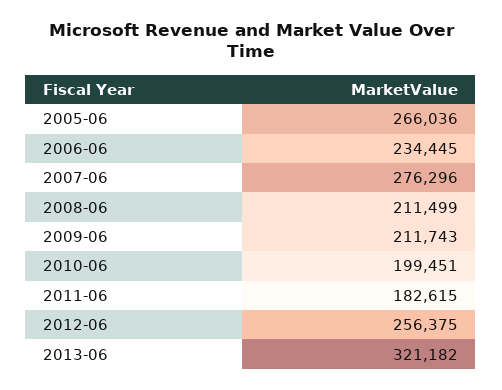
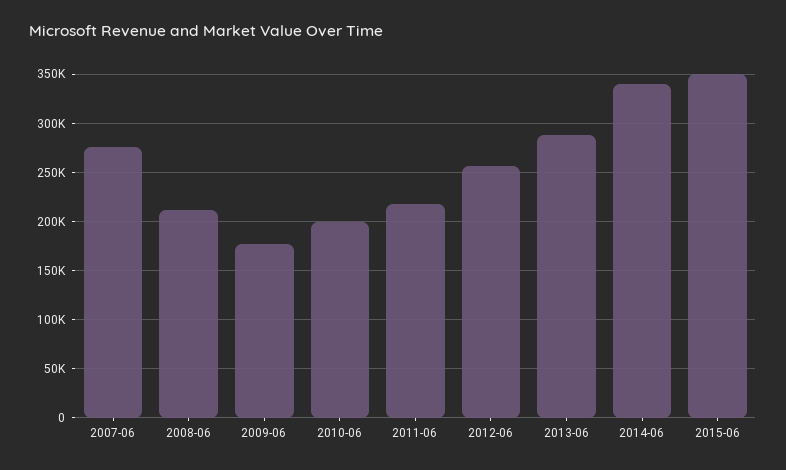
2005-06: 266036 -> none
2006-06: 234445 -> none
2009-06: 211743 -> 180000
2011-06: 182615 -> 220000
2013-06: 321182 -> 290000
2014-06: none -> 340000
2015-06: none -> 350000

